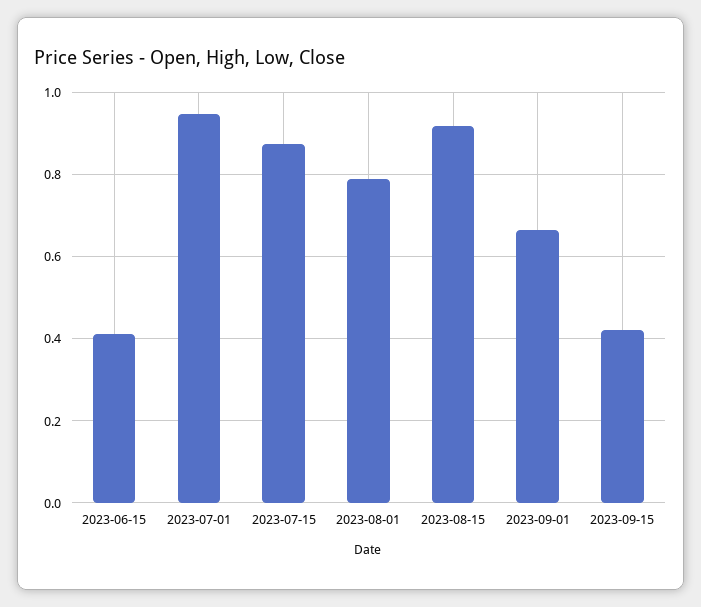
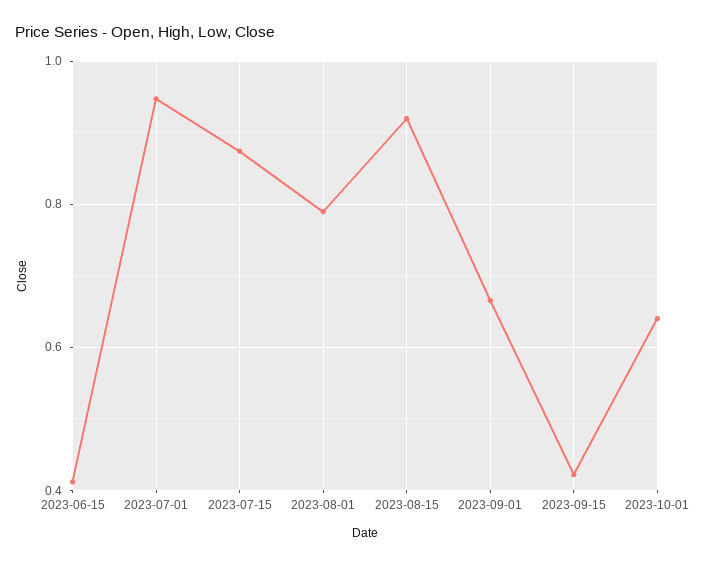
2023-10-01: none -> 0.64

